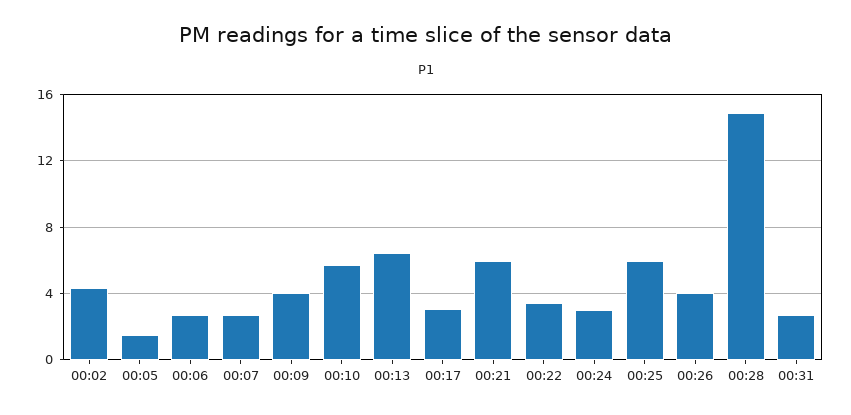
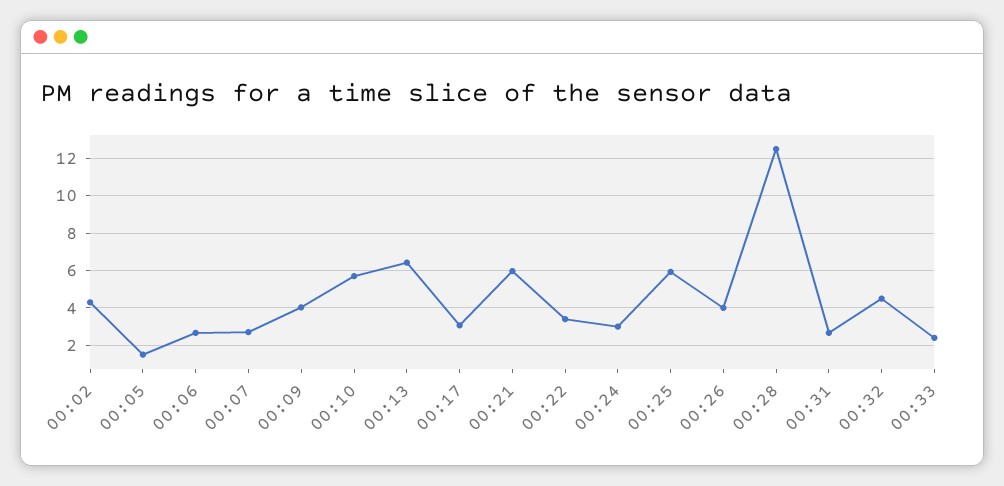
00:28: 15 -> 12.5
00:32: none -> 4.5
00:33: none -> 2.5

